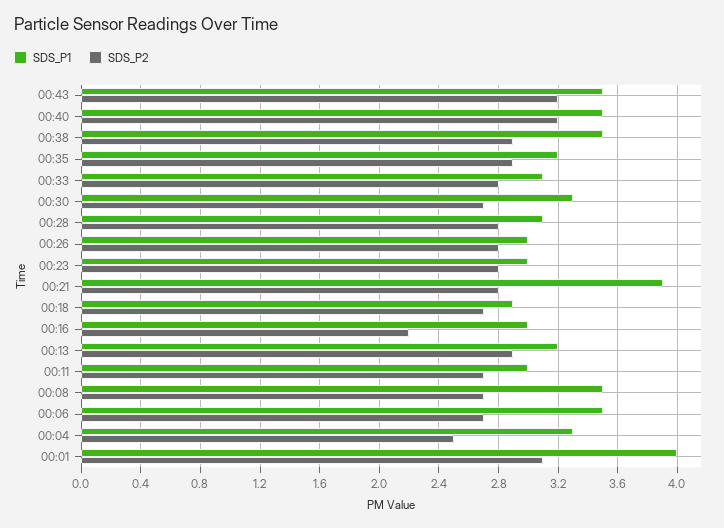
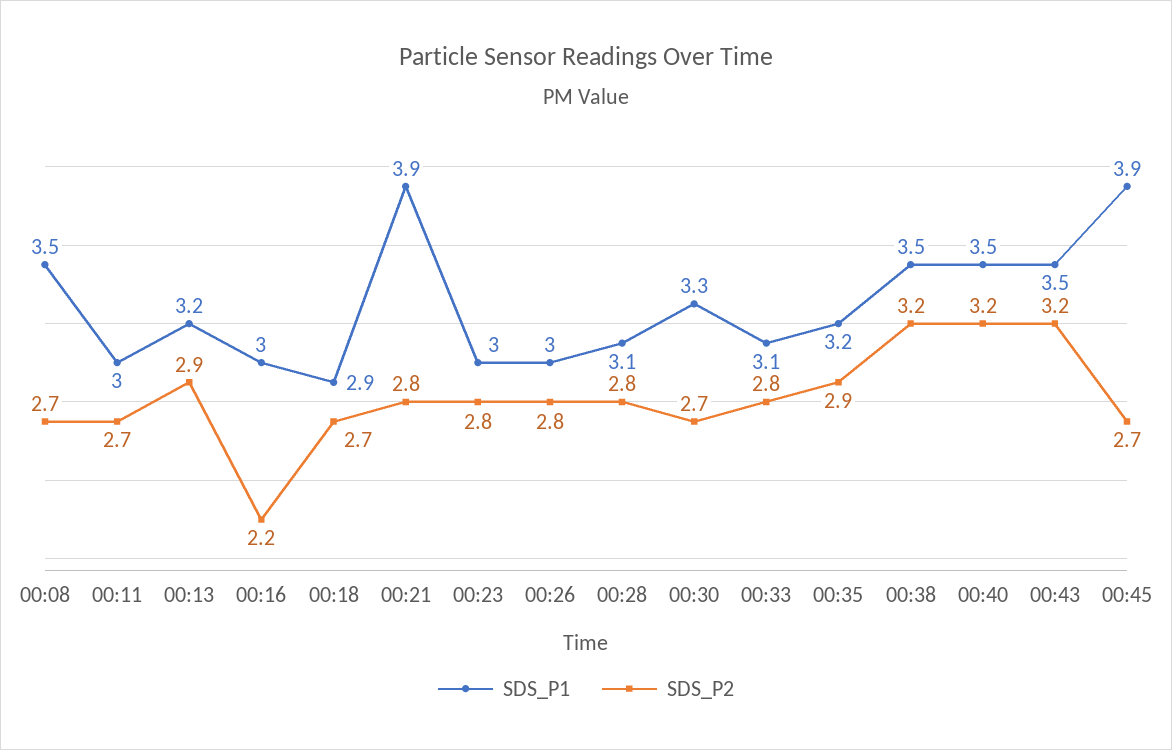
SDS_P2, 00:38: 2.9 -> 3.2
SDS_P1, 00:06: 3.5 -> none
SDS_P2, 00:06: 2.7 -> none
SDS_P1, 00:04: 3.3 -> none
SDS_P2, 00:04: 2.5 -> none
SDS_P1, 00:01: 4 -> none
SDS_P2, 00:01: 3.1 -> none
SDS_P1, 00:45: none -> 3.9
SDS_P2, 00:45: none -> 2.7

